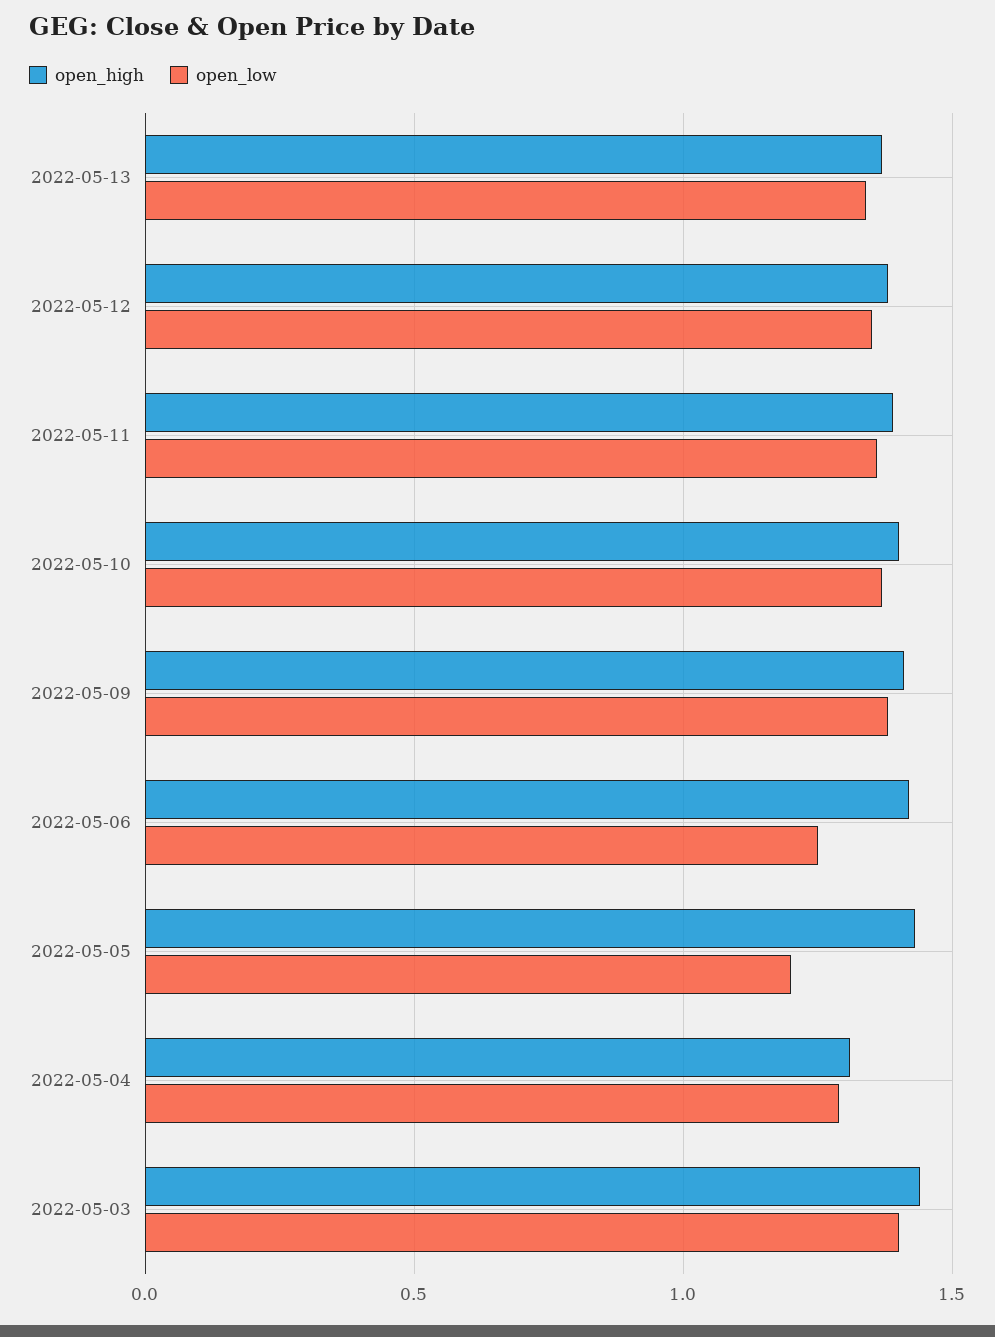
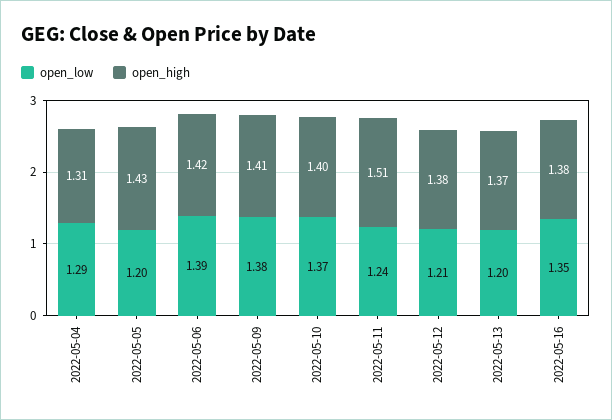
open_low, 2022-05-13: 1.35 -> 1.2
open_low, 2022-05-12: 1.35 -> 1.21
open_high, 2022-05-11: 1.4 -> 1.51
open_low, 2022-05-11: 1.35 -> 1.24
open_low, 2022-05-06: 1.25 -> 1.39
open_high, 2022-05-03: 1.45 -> none
open_low, 2022-05-03: 1.4 -> none
open_low, 2022-05-16: none -> 1.35
open_high, 2022-05-16: none -> 1.38

